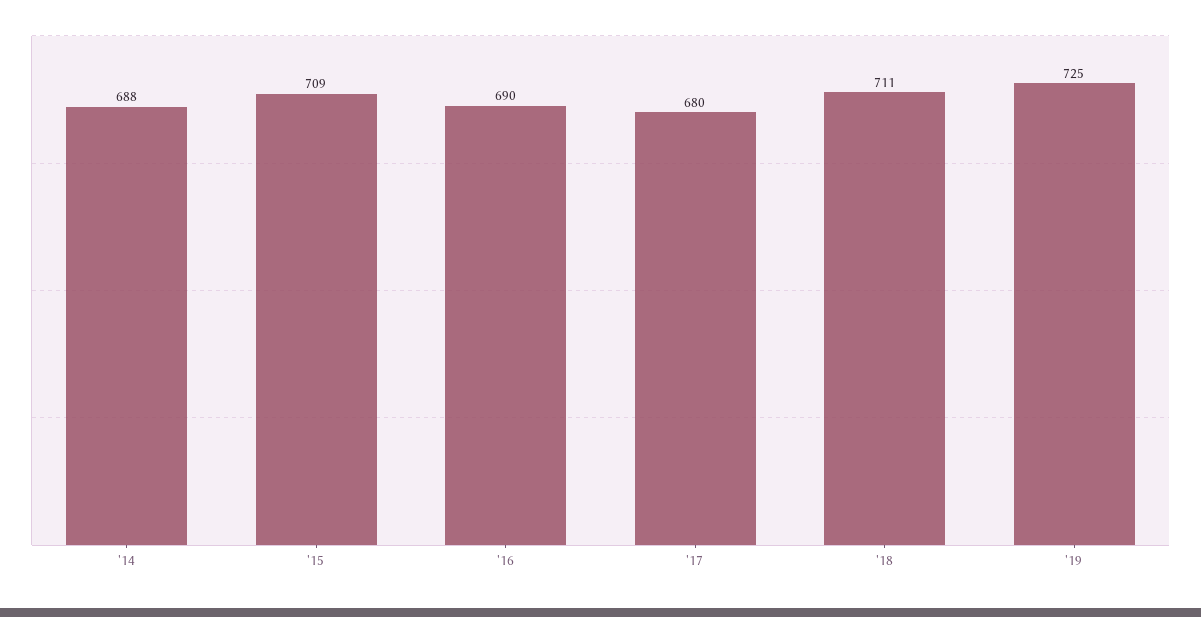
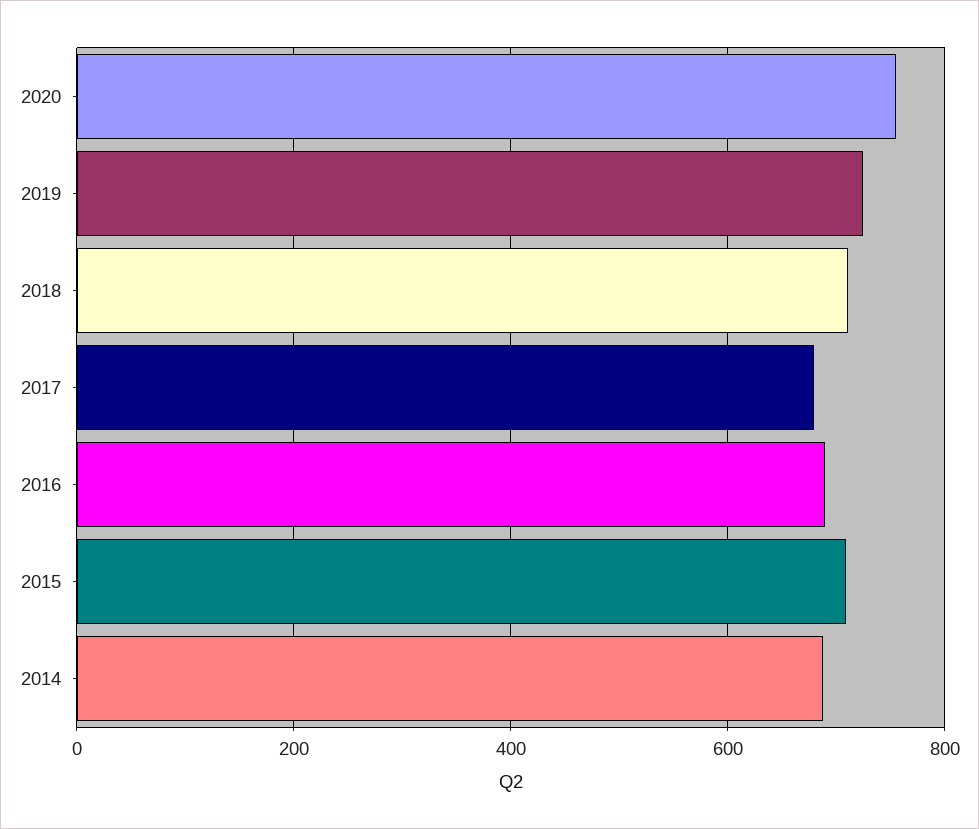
2020: none -> 760

